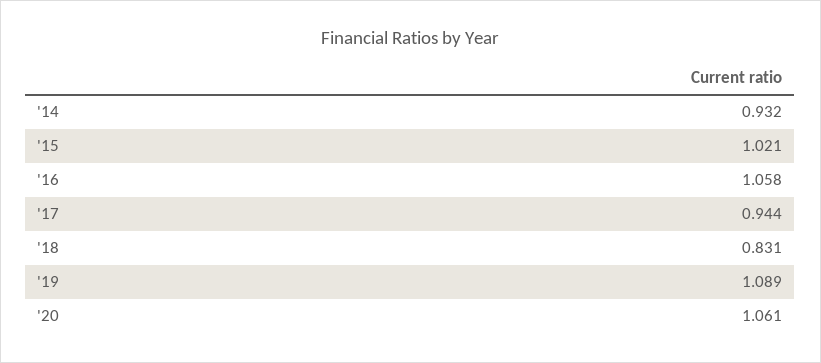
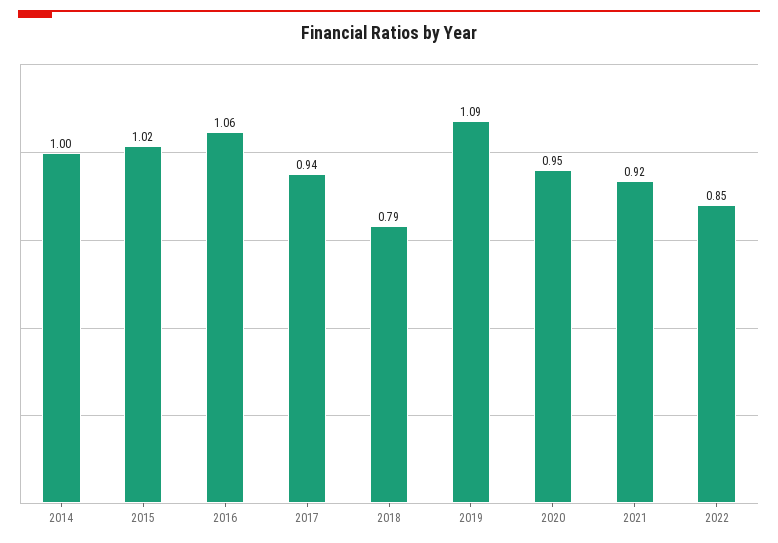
'14: 0.932 -> 1
'18: 0.831 -> 0.79
'20: 1.061 -> 0.95
2021: none -> 0.92
2022: none -> 0.85

